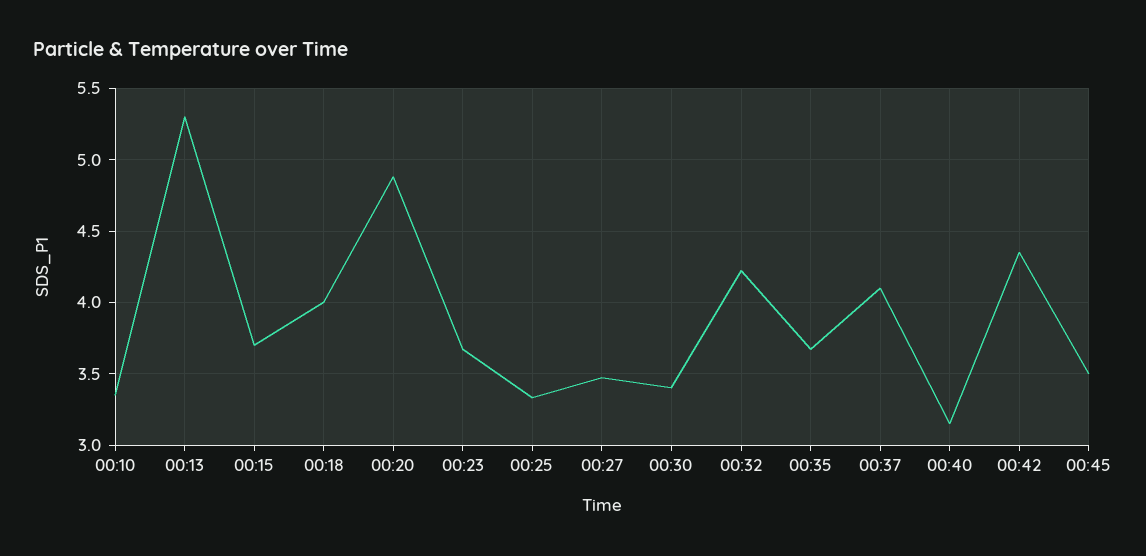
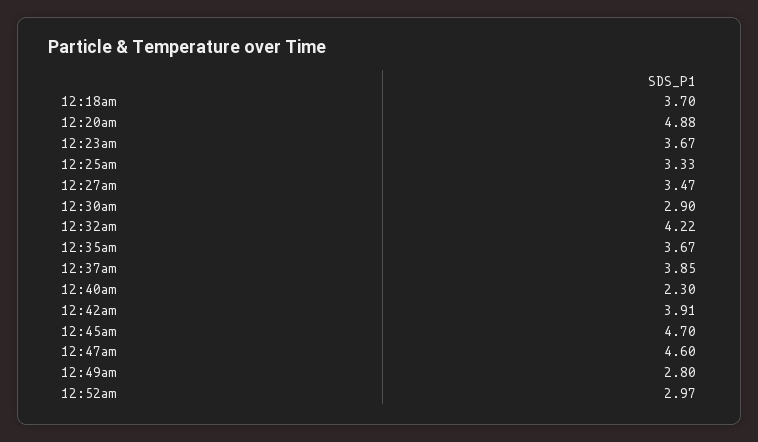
00:10: 3.35 -> none
00:13: 5.3 -> none
00:15: 3.7 -> none
00:18: 4 -> 3.7
00:30: 3.4 -> 2.9
00:37: 4.1 -> 3.85
00:40: 3.15 -> 2.3
00:42: 4.35 -> 3.91
00:45: 3.5 -> 4.7
12:47am: none -> 4.6
12:49am: none -> 2.8
12:52am: none -> 2.97

